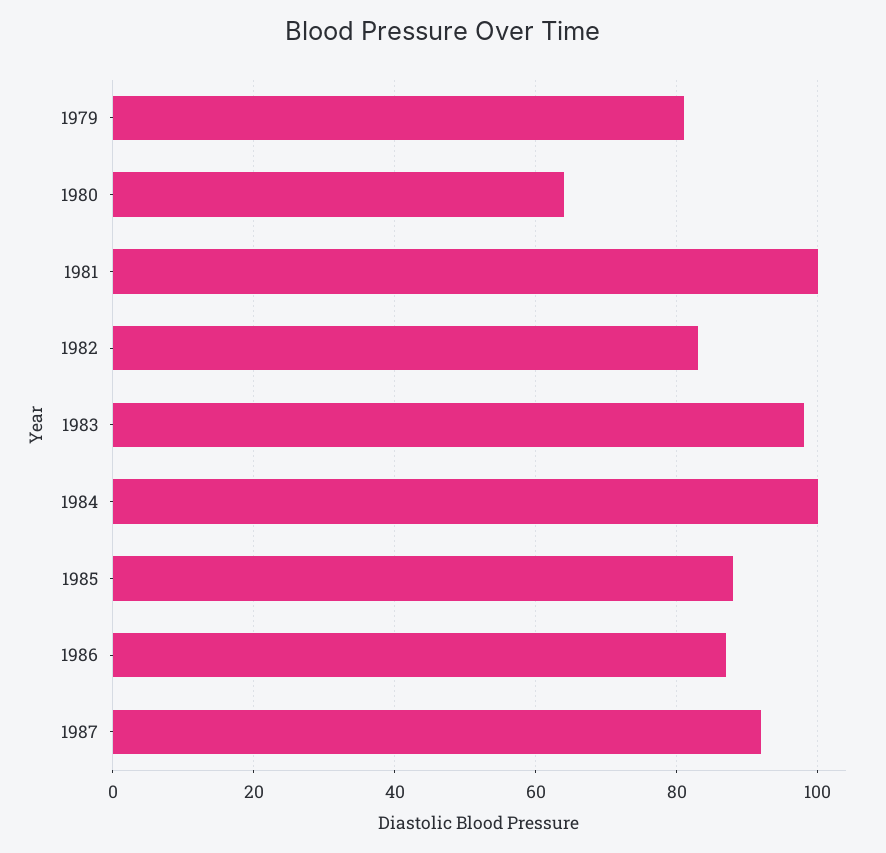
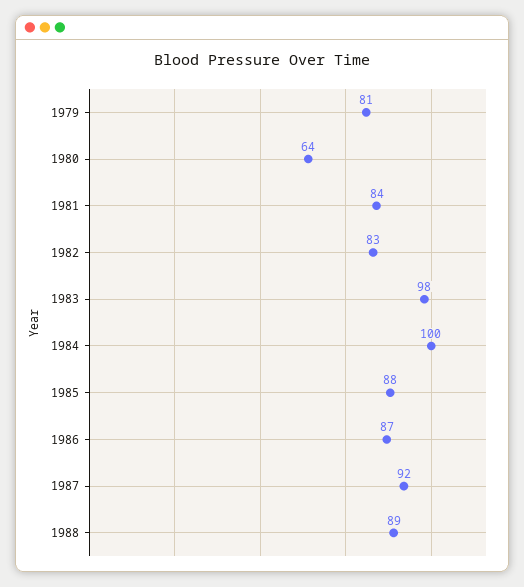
1981: 100 -> 84
1988: none -> 89

